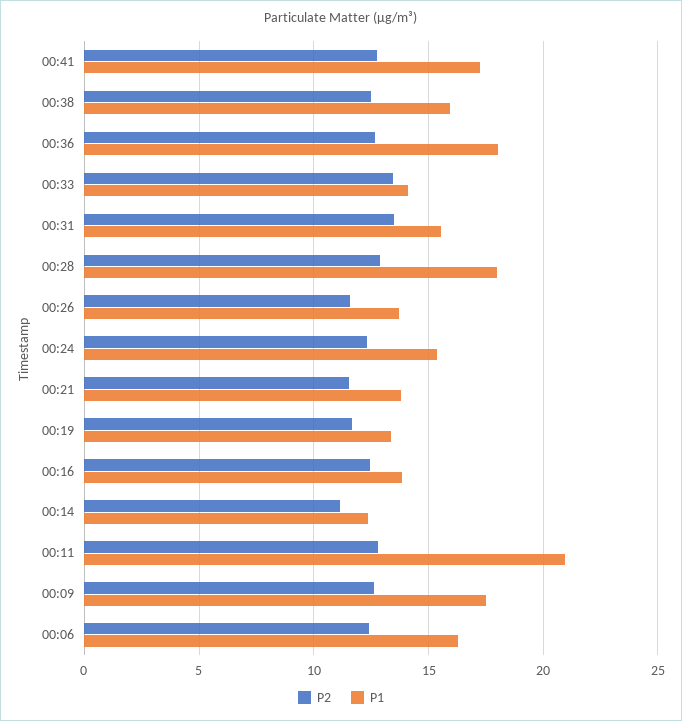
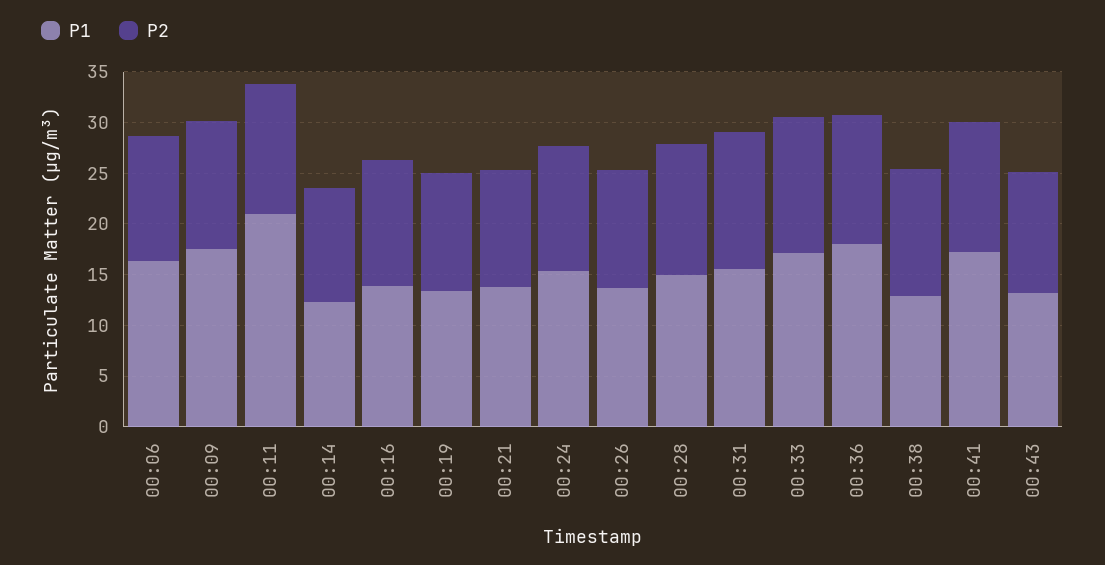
P1, 00:38: 16 -> 13
P1, 00:33: 14 -> 17
P1, 00:28: 18 -> 15
P1, 00:43: none -> 13
P2, 00:43: none -> 12

